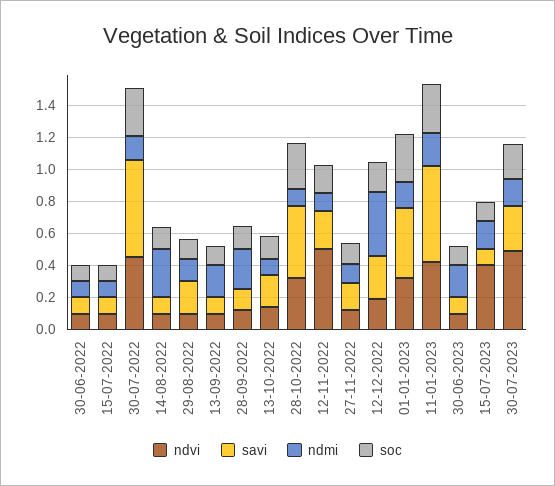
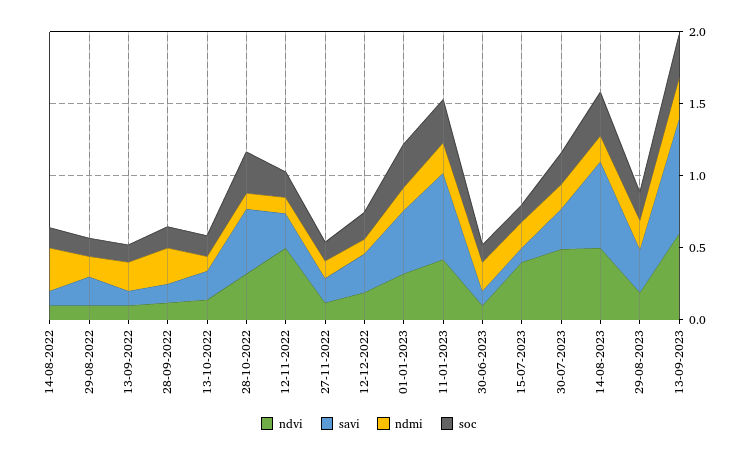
ndvi, 30-06-2022: 0.1 -> none
savi, 30-06-2022: 0.1 -> none
ndmi, 30-06-2022: 0.1 -> none
soc, 30-06-2022: 0.1 -> none
ndvi, 15-07-2022: 0.1 -> none
savi, 15-07-2022: 0.1 -> none
ndmi, 15-07-2022: 0.1 -> none
soc, 15-07-2022: 0.1 -> none
ndvi, 30-07-2022: 0.45 -> none
savi, 30-07-2022: 0.6 -> none
ndmi, 30-07-2022: 0.15 -> none
soc, 30-07-2022: 0.3 -> none
ndmi, 12-12-2022: 0.4 -> 0.1
ndvi, 14-08-2023: none -> 0.5
savi, 14-08-2023: none -> 0.6
ndmi, 14-08-2023: none -> 0.2
soc, 14-08-2023: none -> 0.3
ndvi, 29-08-2023: none -> 0.2
savi, 29-08-2023: none -> 0.3
ndmi, 29-08-2023: none -> 0.2
soc, 29-08-2023: none -> 0.2
ndvi, 13-09-2023: none -> 0.6
savi, 13-09-2023: none -> 0.8
ndmi, 13-09-2023: none -> 0.3
soc, 13-09-2023: none -> 0.3

